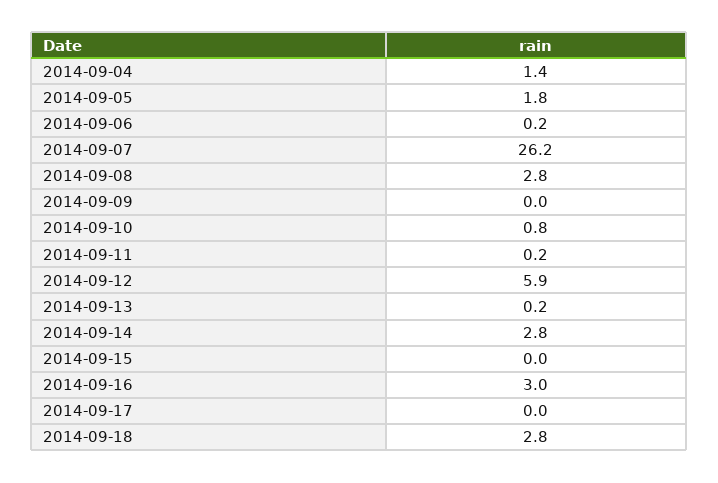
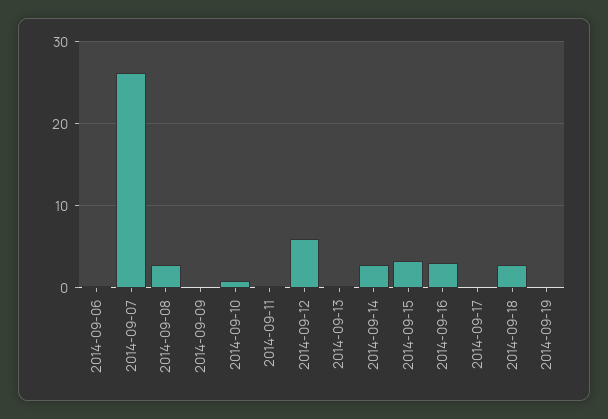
2014-09-04: 1.4 -> none
2014-09-05: 1.8 -> none
2014-09-15: 0 -> 3
2014-09-19: none -> 0

